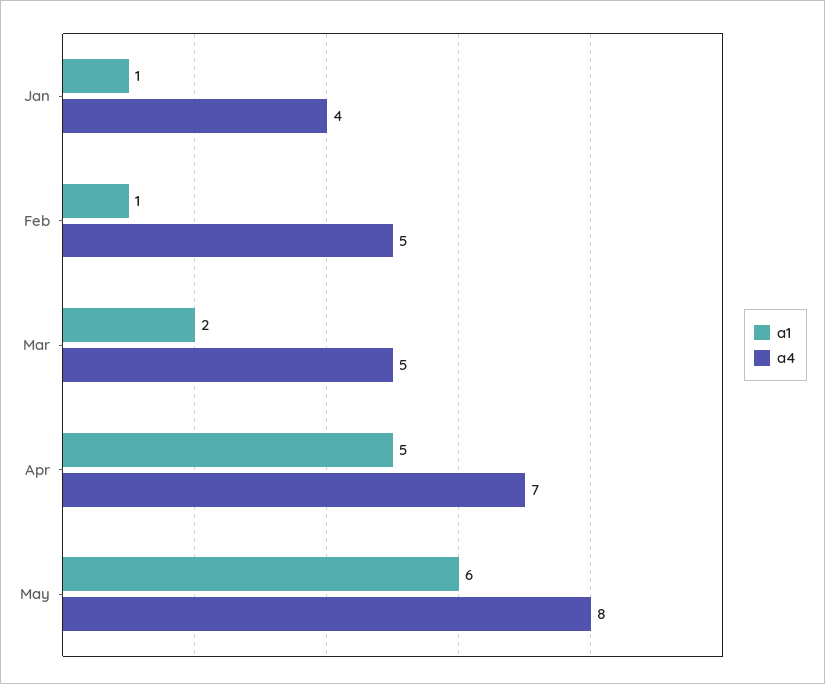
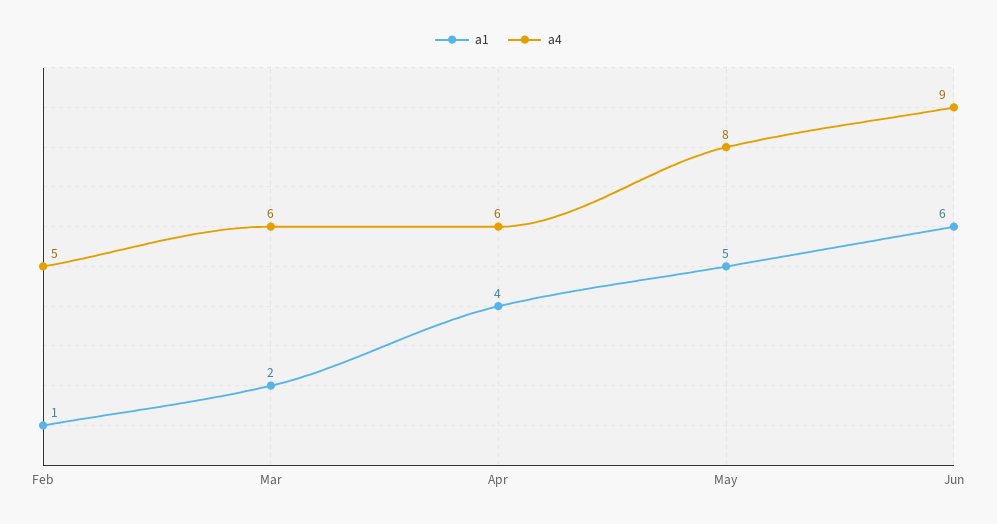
a1, Jan: 1 -> none
a4, Jan: 4 -> none
a4, Mar: 5 -> 6
a1, Apr: 5 -> 4
a4, Apr: 7 -> 6
a1, May: 6 -> 5
a1, Jun: none -> 6
a4, Jun: none -> 9

